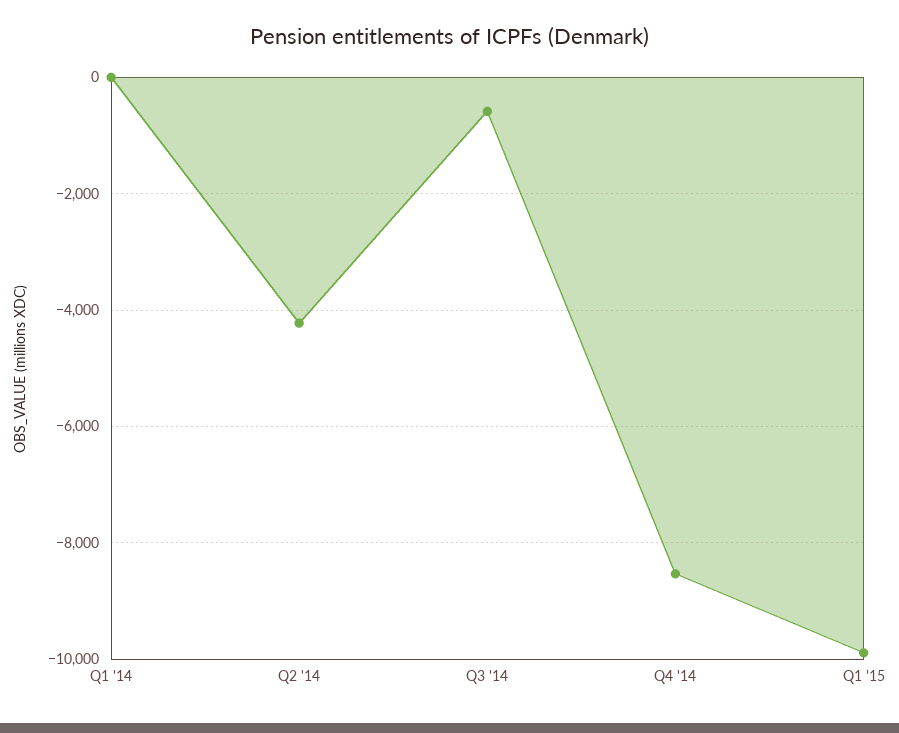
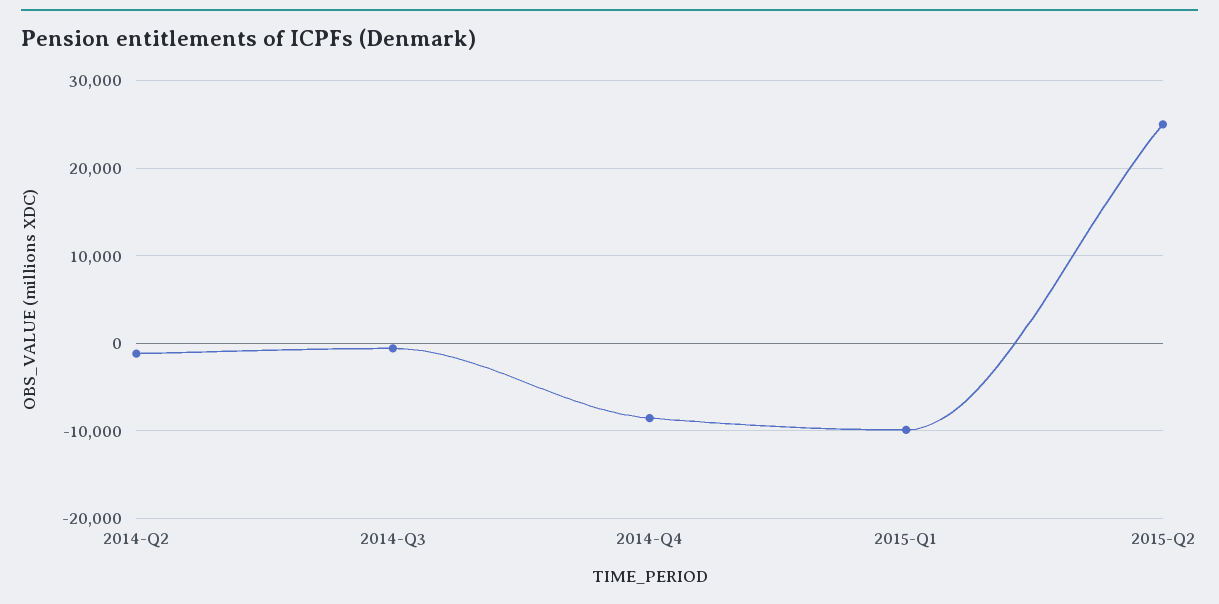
Q1 '14: 0 -> none
Q2 '14: -4200 -> -1000
2015-Q2: none -> 25000

